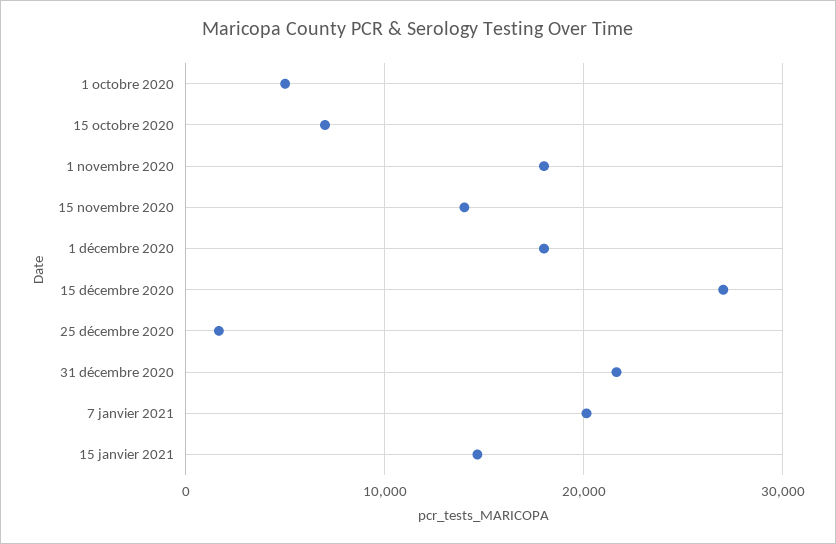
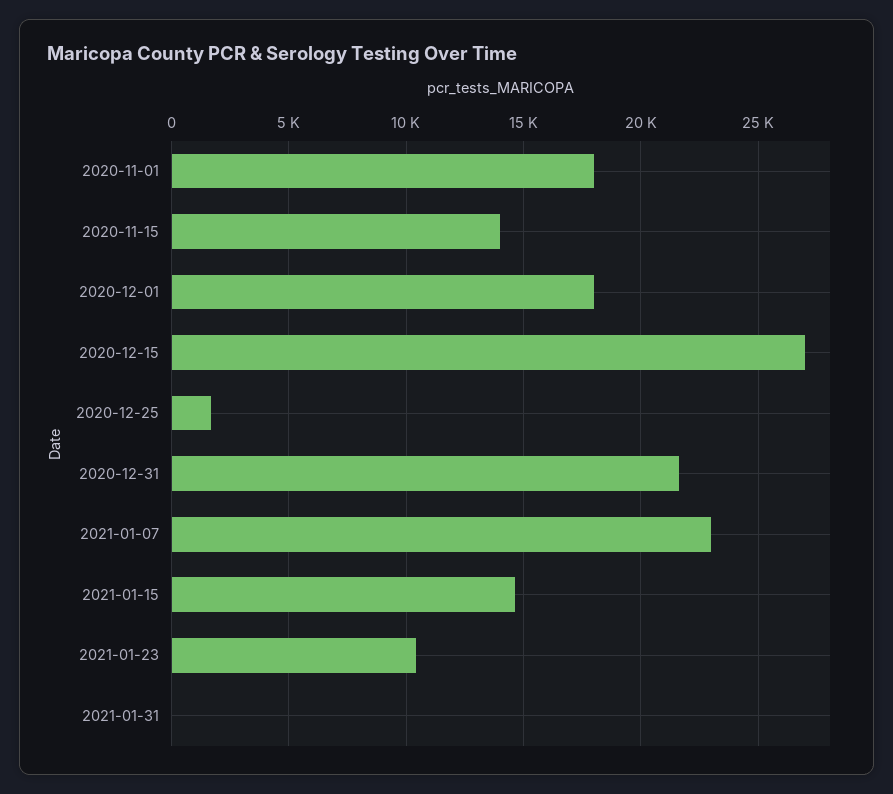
1 octobre 2020: 5000 -> none
15 octobre 2020: 7000 -> none
7 janvier 2021: 20000 -> 23000
2021-01-23: none -> 10500
2021-01-31: none -> 0

